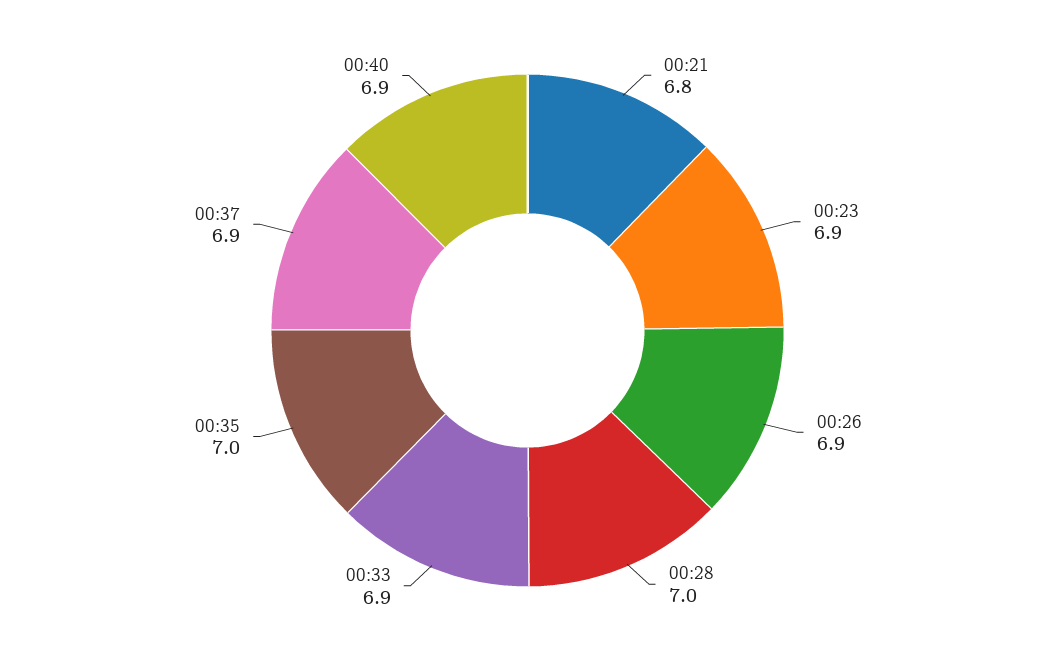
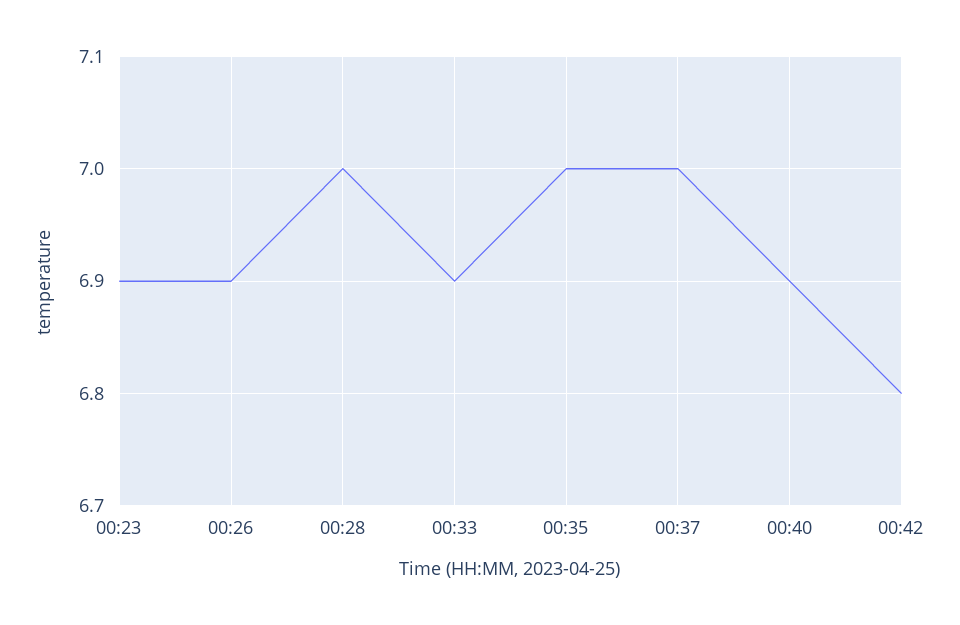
00:21: 6.8 -> none
00:37: 6.9 -> 7
00:42: none -> 6.8

